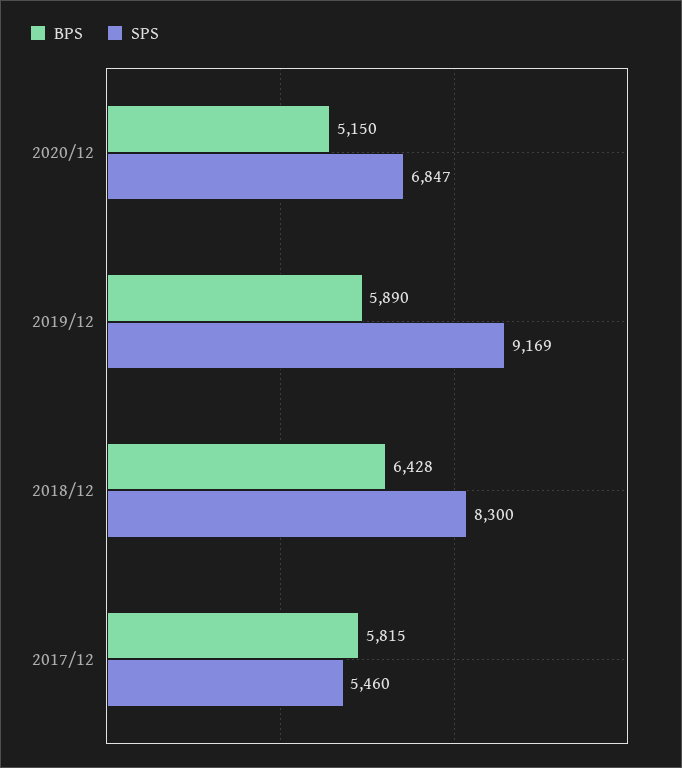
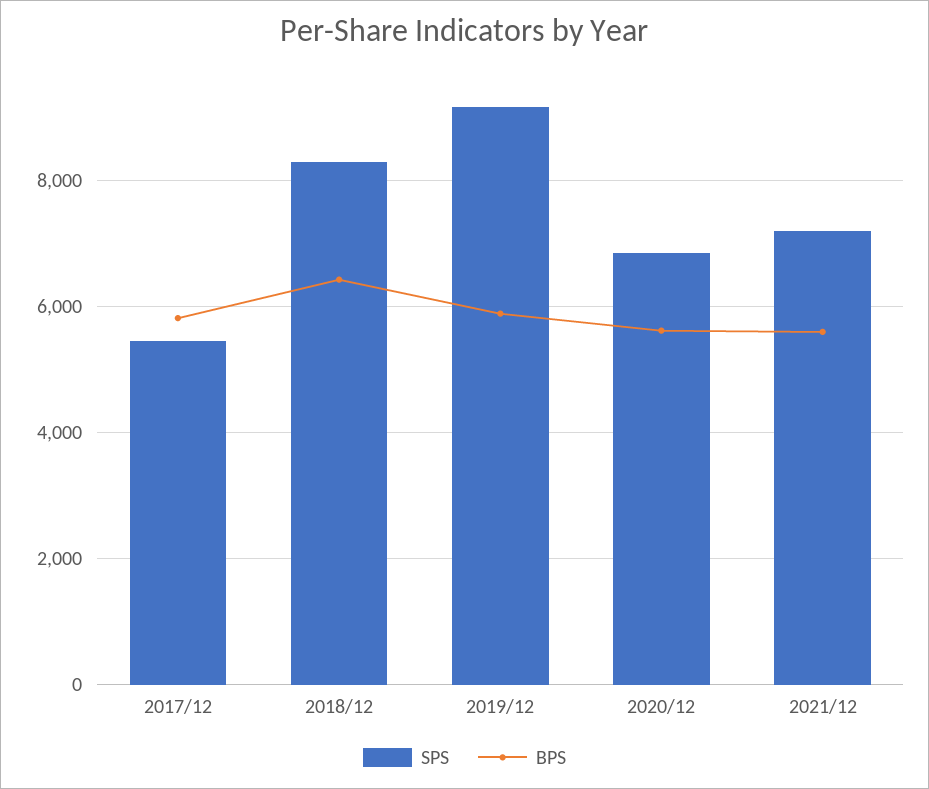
BPS, 2020/12: 5150 -> 5600
SPS, 2021/12: none -> 7200
BPS, 2021/12: none -> 5600

